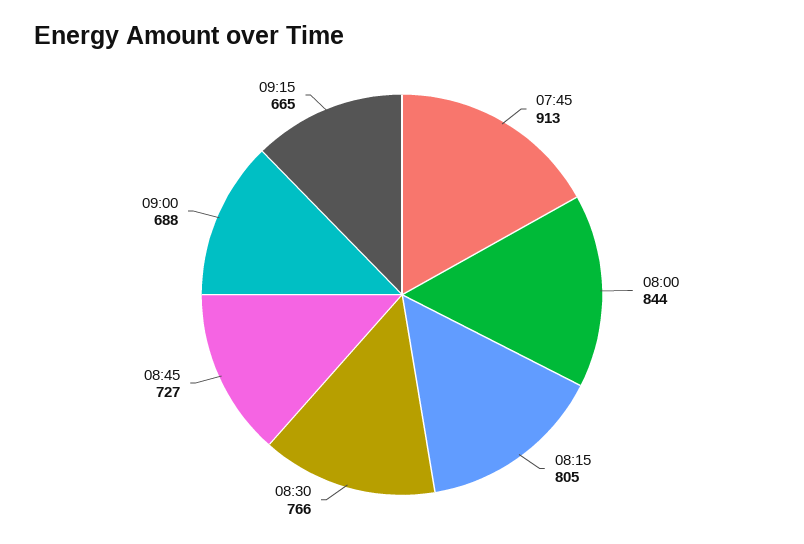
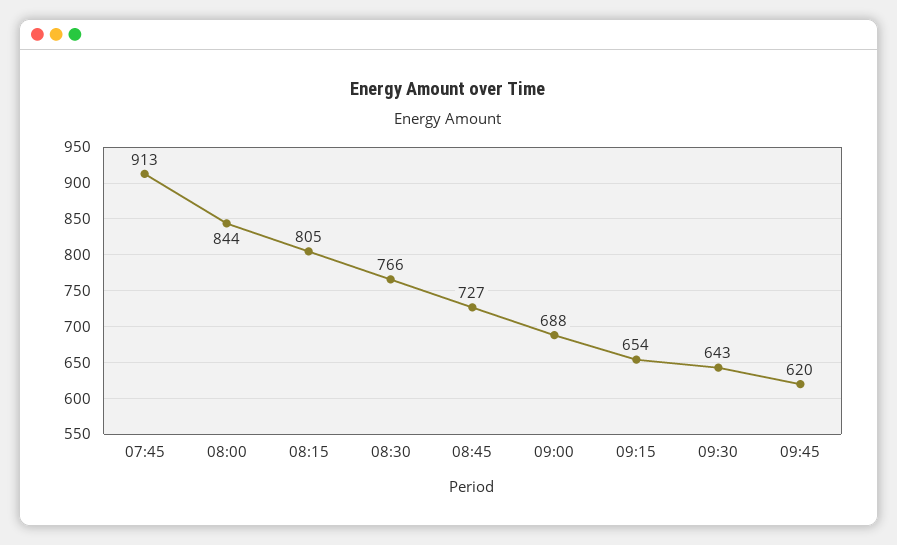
09:15: 665 -> 654
09:30: none -> 643
09:45: none -> 620

